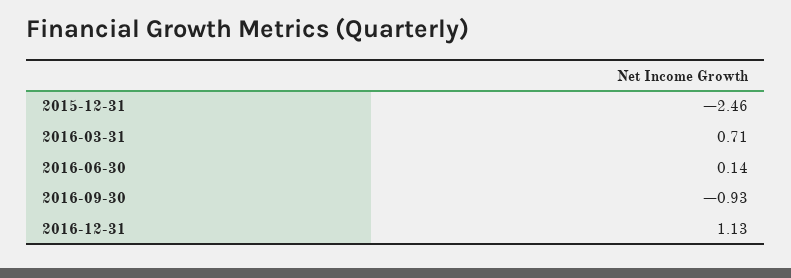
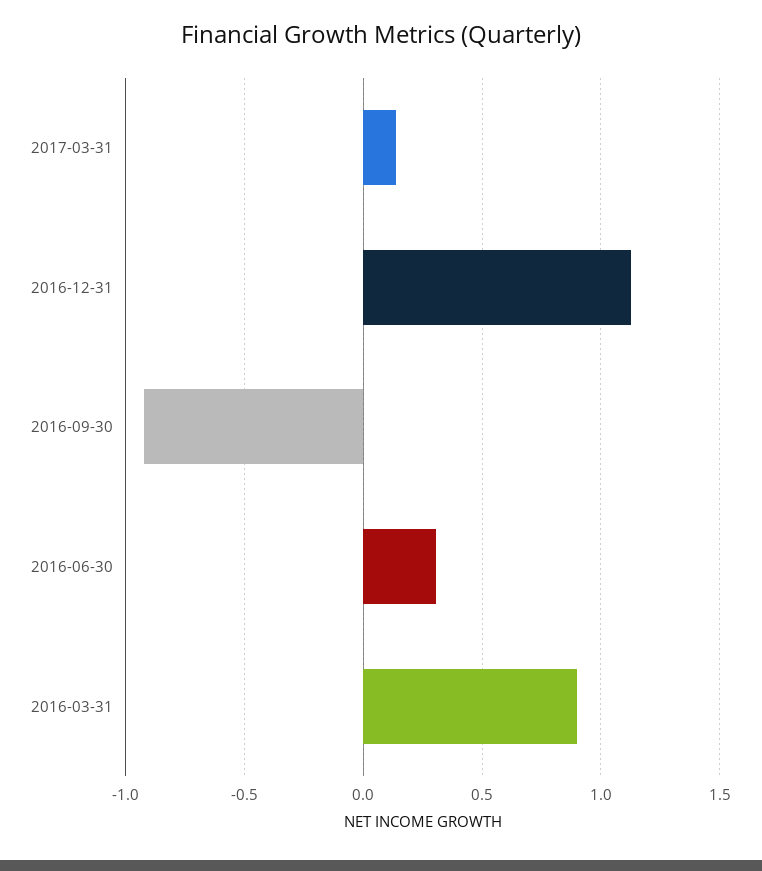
2015-12-31: -2.46 -> none
2016-03-31: 0.71 -> 0.9
2016-06-30: 0.14 -> 0.3
2017-03-31: none -> 0.15

